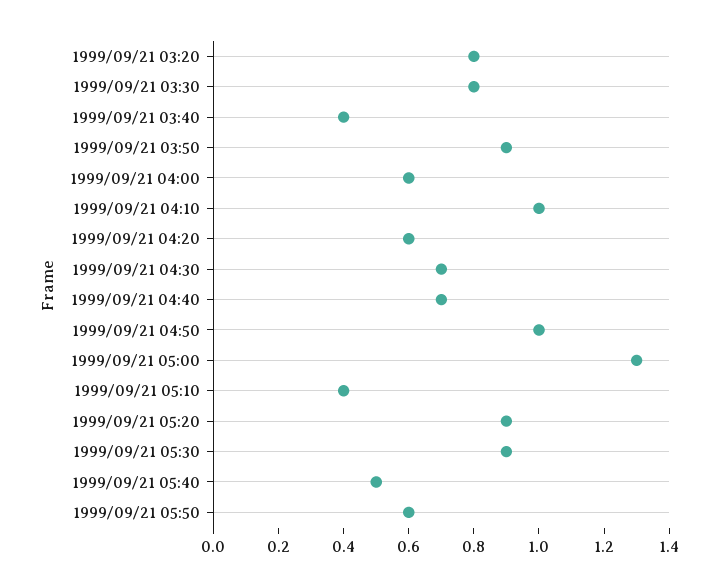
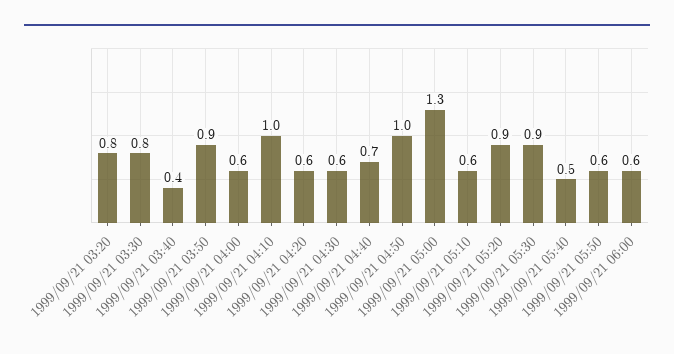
1999/09/21 04:30: 0.7 -> 0.6
1999/09/21 05:10: 0.4 -> 0.6
1999/09/21 06:00: none -> 0.6

